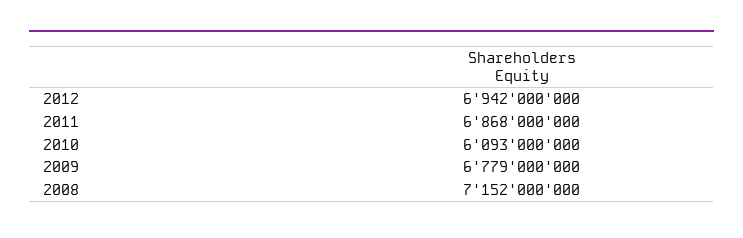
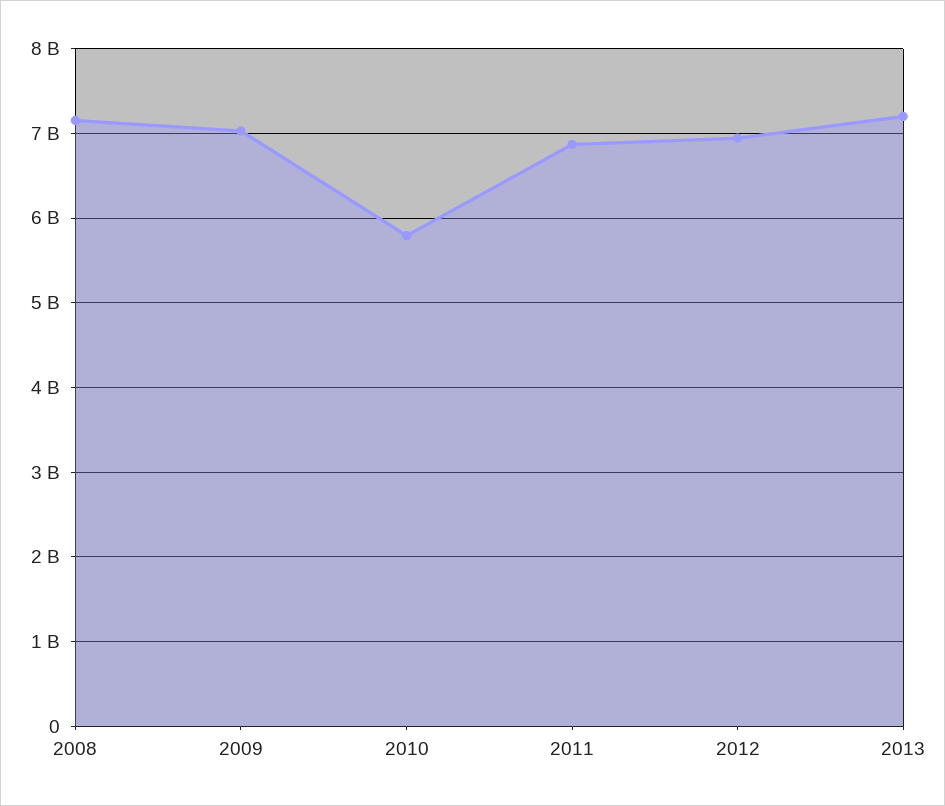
2010: 6093000000 -> 5800000000
2009: 6779000000 -> 7000000000
2013: none -> 7200000000

